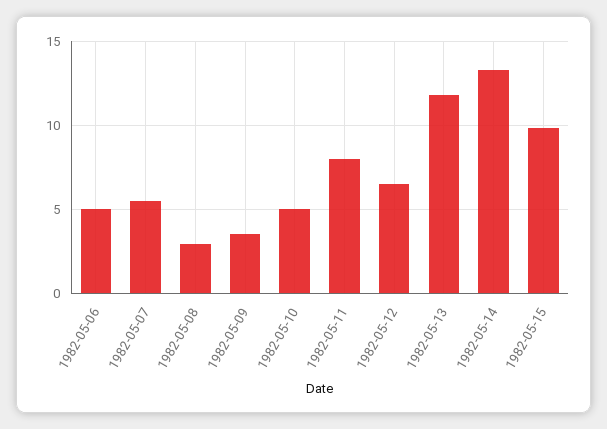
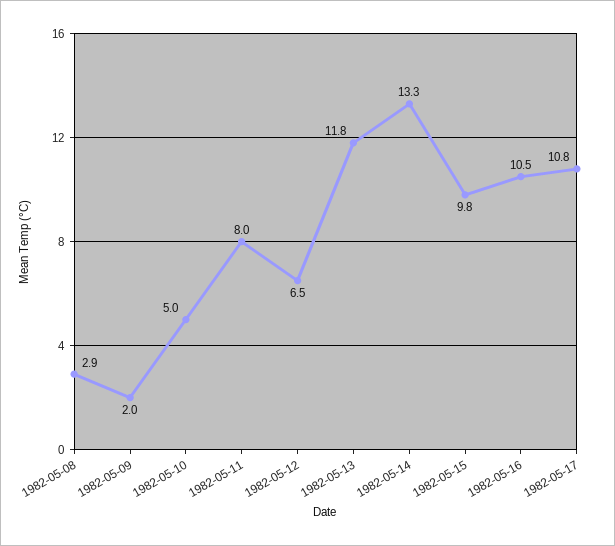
1982-05-06: 5 -> none
1982-05-07: 5.5 -> none
1982-05-09: 3.5 -> 2
1982-05-16: none -> 10.5
1982-05-17: none -> 10.8

